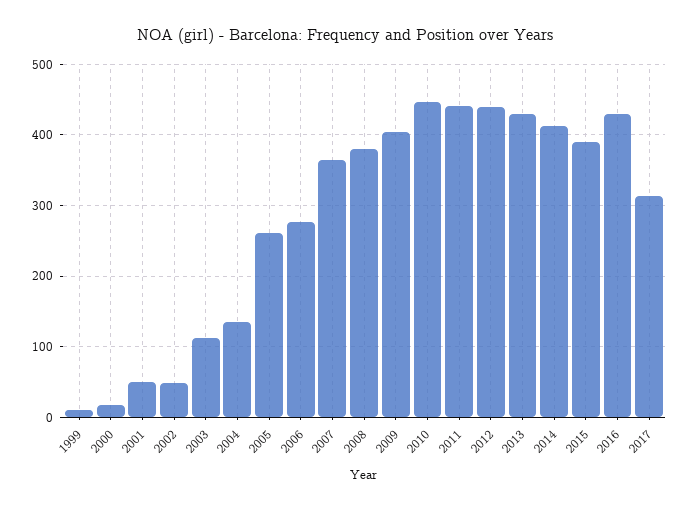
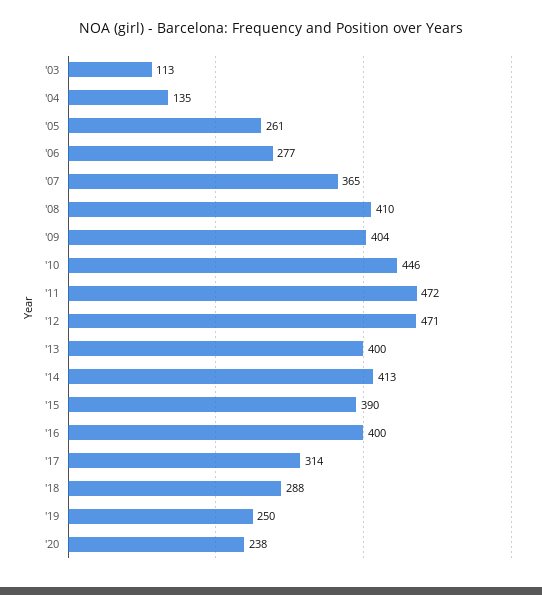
1999: 10 -> none
2000: 20 -> none
2001: 50 -> none
2002: 50 -> none
2008: 380 -> 410
2011: 440 -> 472
2012: 440 -> 471
2013: 430 -> 400
2016: 430 -> 400
'18: none -> 288
'19: none -> 250
'20: none -> 238

